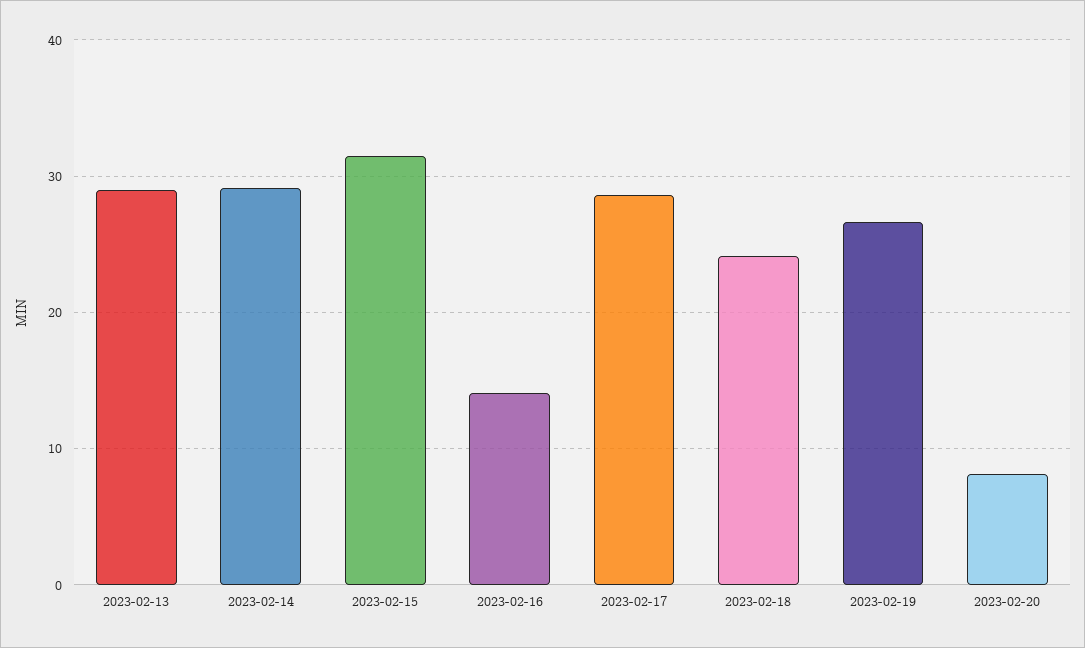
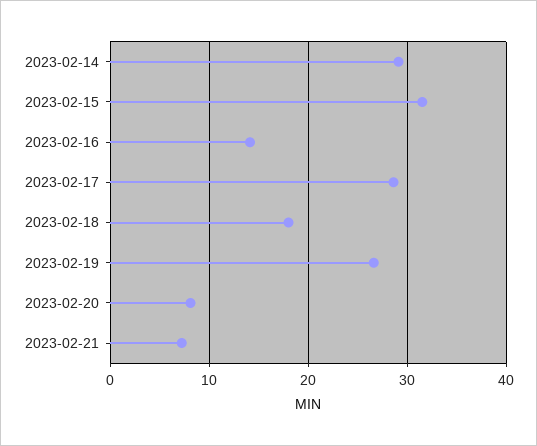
2023-02-13: 29 -> none
2023-02-18: 24 -> 18
2023-02-21: none -> 7

